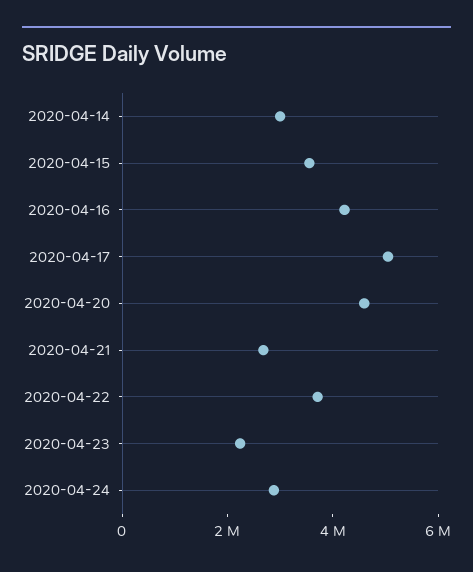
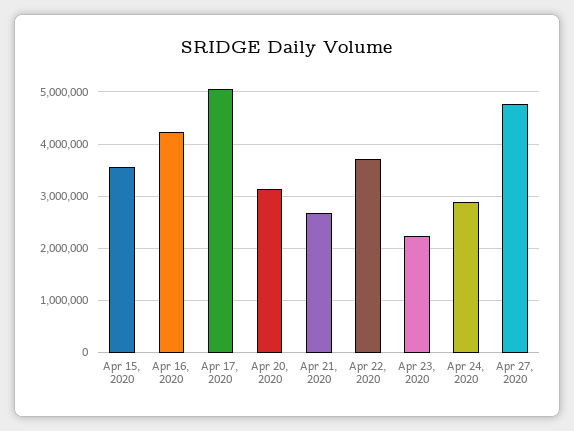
2020-04-14: 3000000 -> none
2020-04-20: 4500000 -> 3200000
Apr 27, 2020: none -> 4800000

